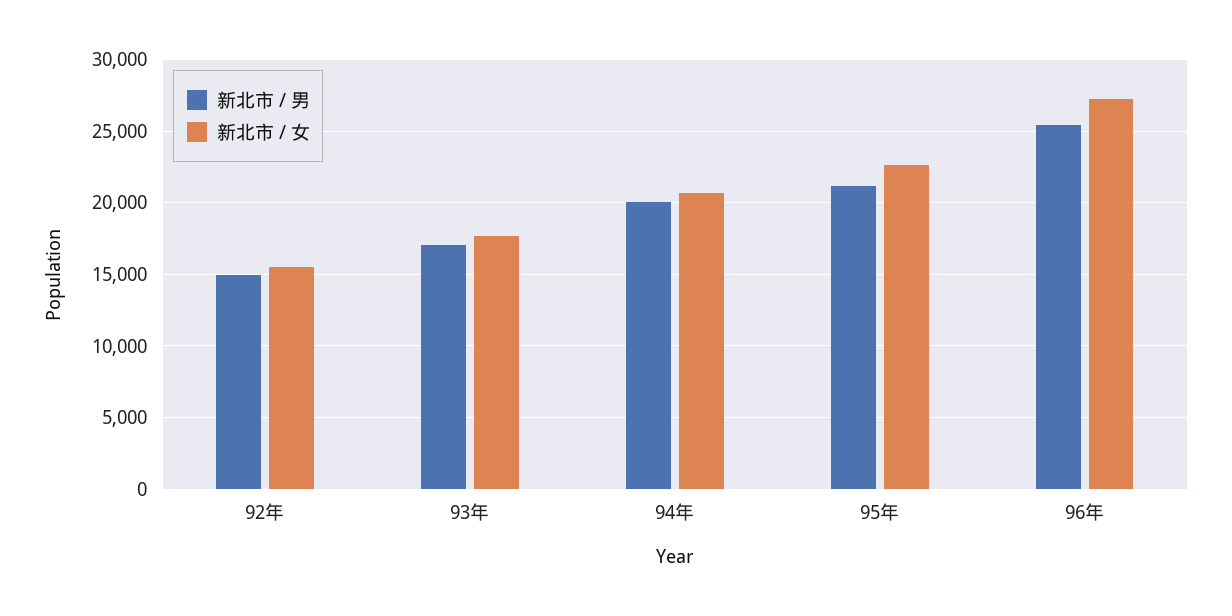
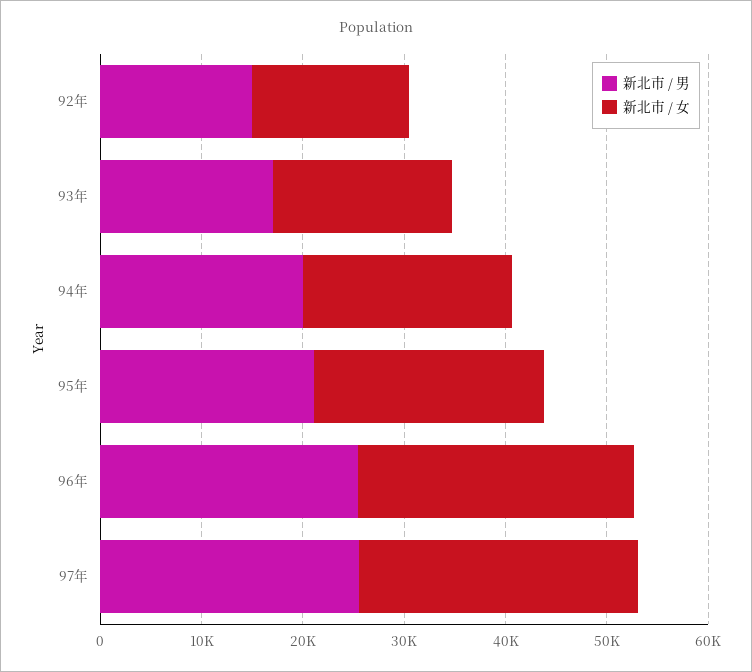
新北市 / 男, 97年: none -> 26000
新北市 / 女, 97年: none -> 28000

